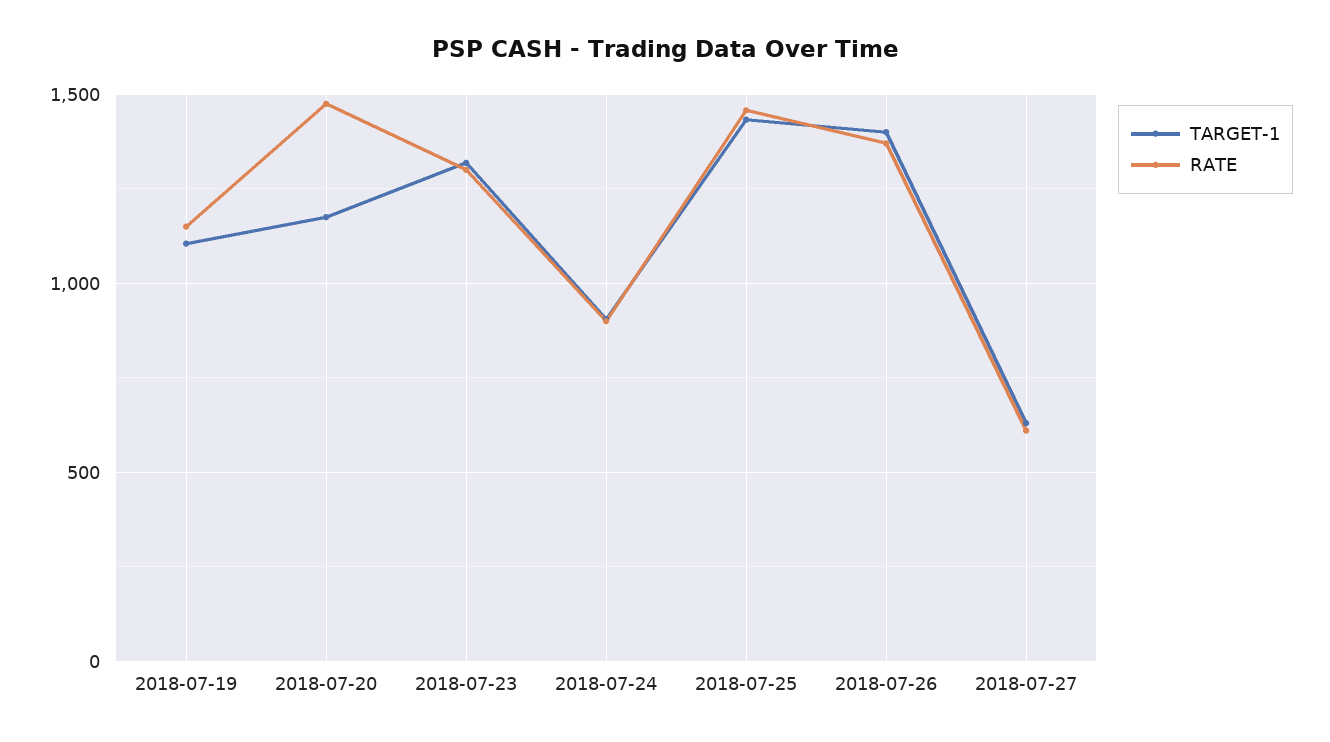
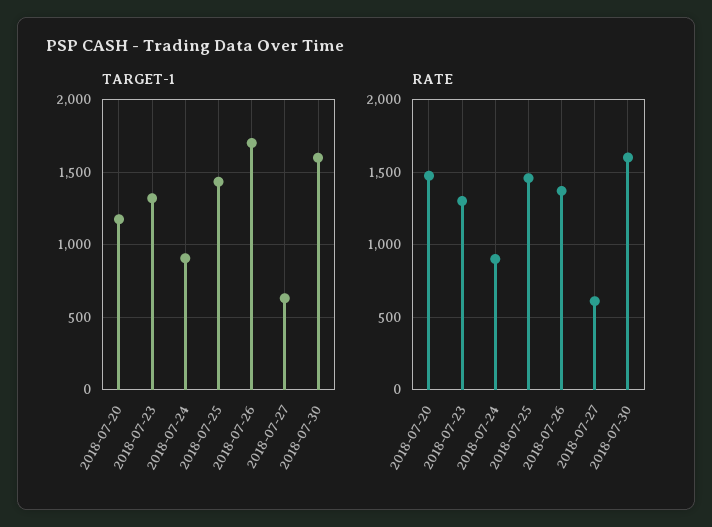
TARGET-1, 2018-07-19: 1100 -> none
RATE, 2018-07-19: 1150 -> none
TARGET-1, 2018-07-26: 1400 -> 1700
TARGET-1, 2018-07-30: none -> 1600
RATE, 2018-07-30: none -> 1600

